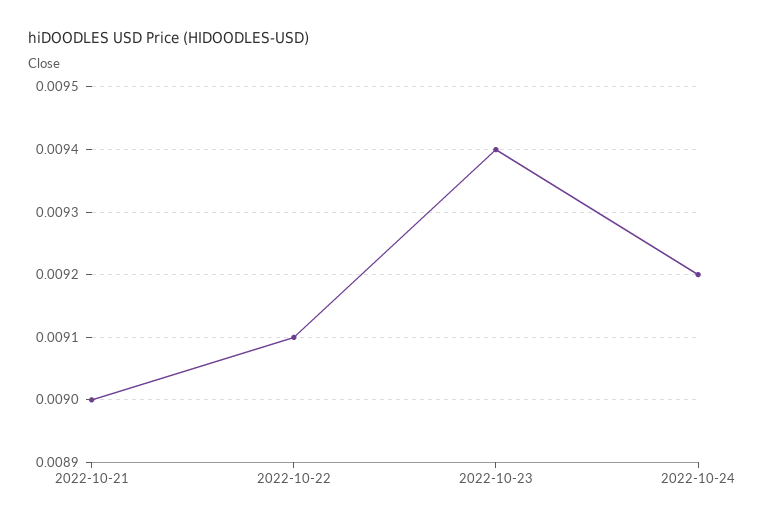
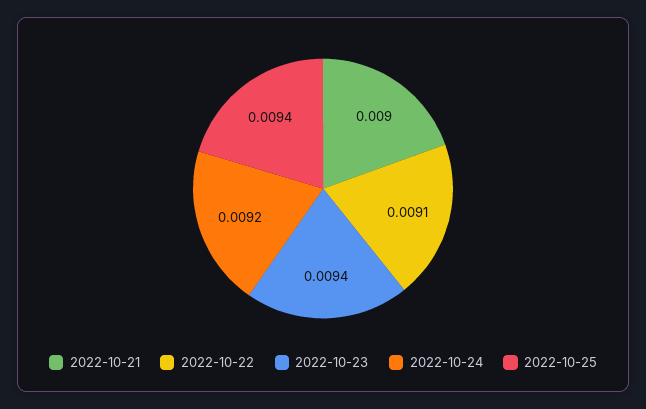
2022-10-25: none -> 0.0094

